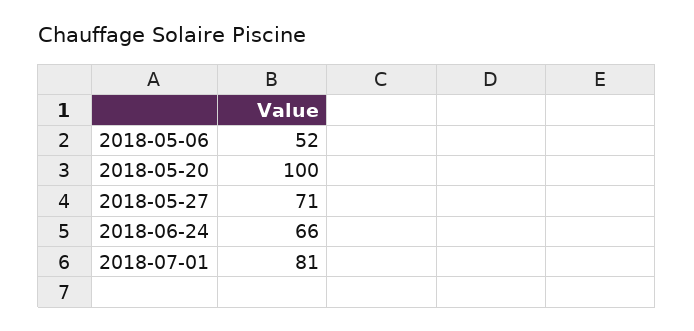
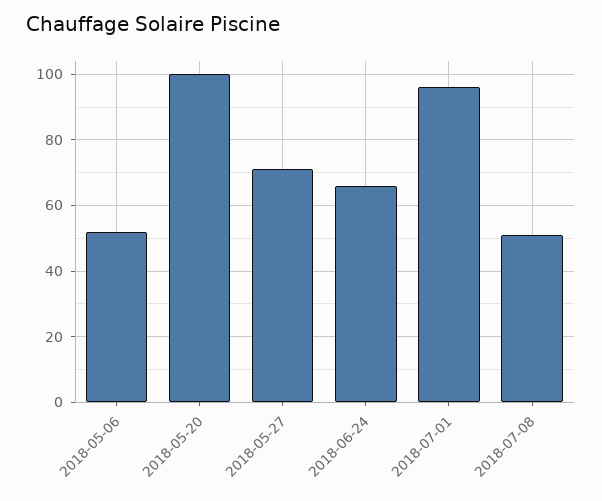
2018-07-01: 81 -> 95
2018-07-08: none -> 50

